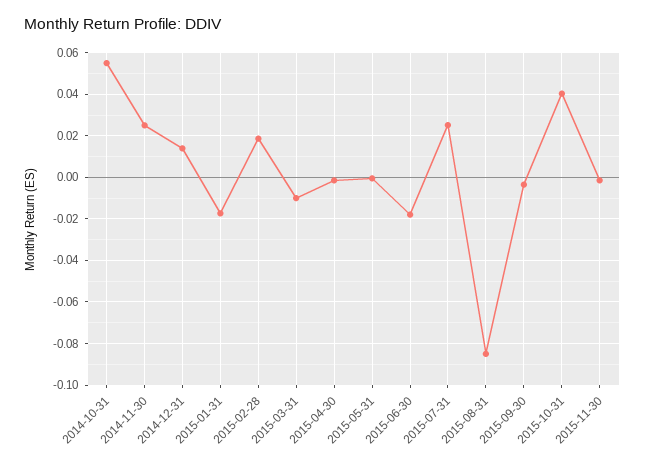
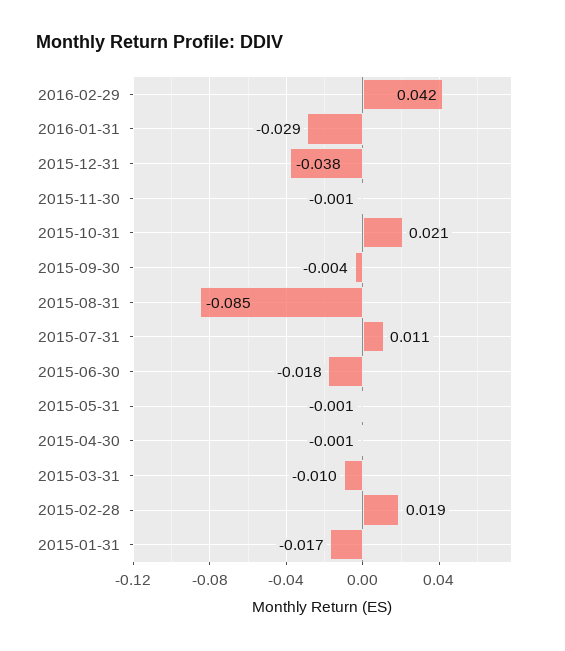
2014-10-31: 0.055 -> none
2014-11-30: 0.025 -> none
2014-12-31: 0.015 -> none
2015-07-31: 0.025 -> 0.011
2015-10-31: 0.04 -> 0.021
2016-02-29: none -> 0.042
2016-01-31: none -> -0.029
2015-12-31: none -> -0.038

